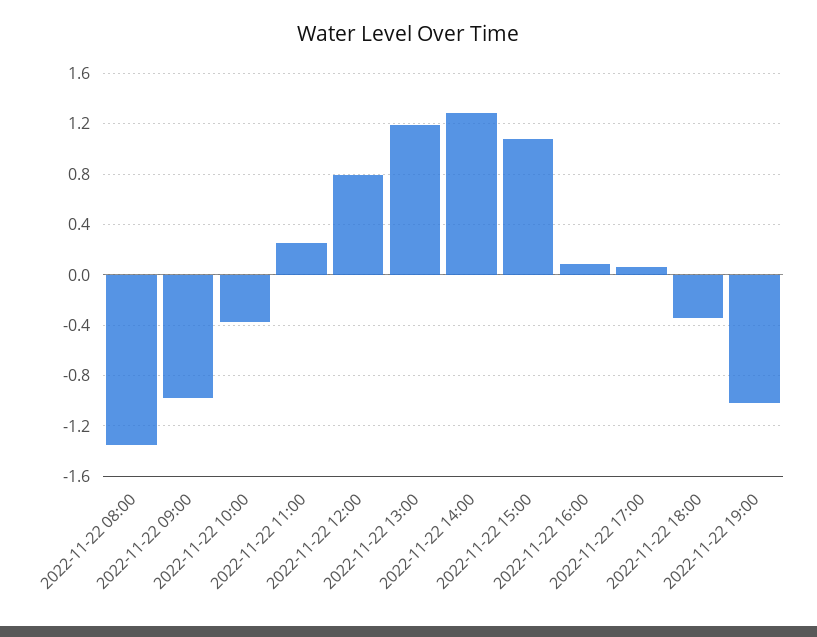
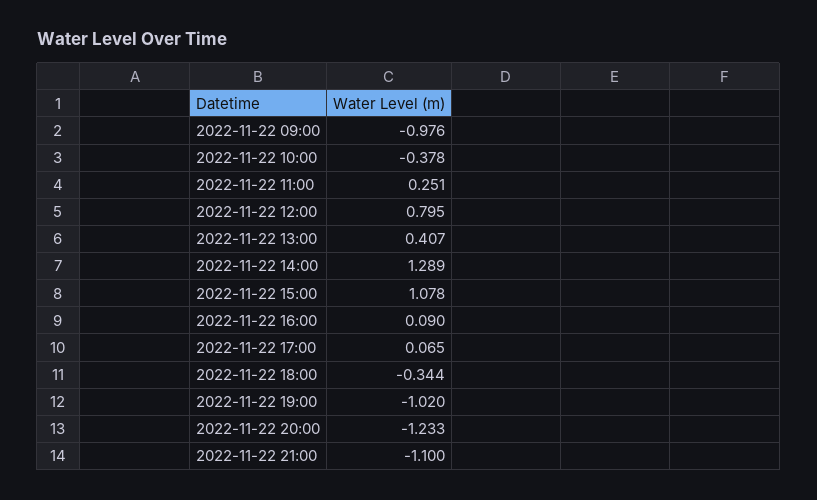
2022-11-22 08:00: -1.35 -> none
2022-11-22 13:00: 1.2 -> 0.407
2022-11-22 20:00: none -> -1.233
2022-11-22 21:00: none -> -1.1

